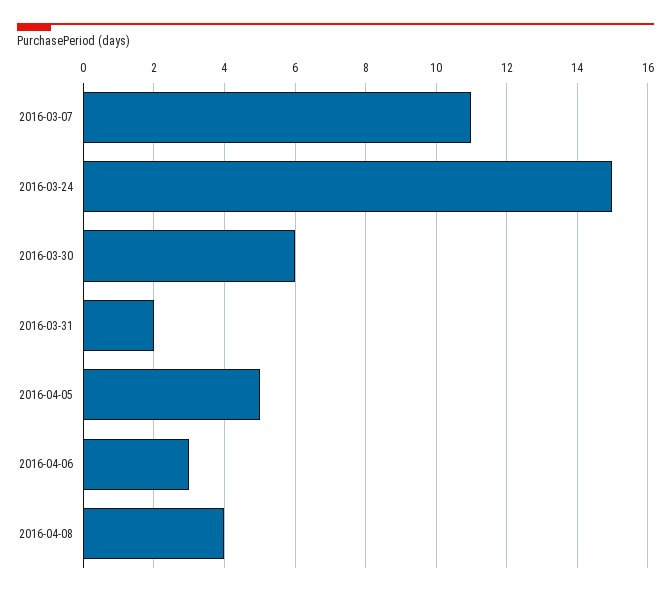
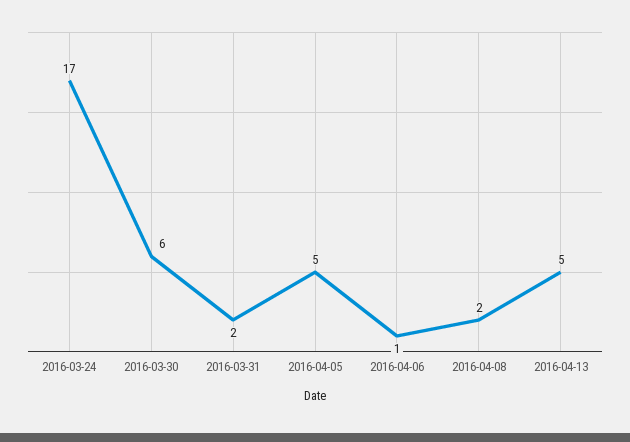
2016-03-07: 11 -> none
2016-03-24: 15 -> 17
2016-04-06: 3 -> 1
2016-04-08: 4 -> 2
2016-04-13: none -> 5

